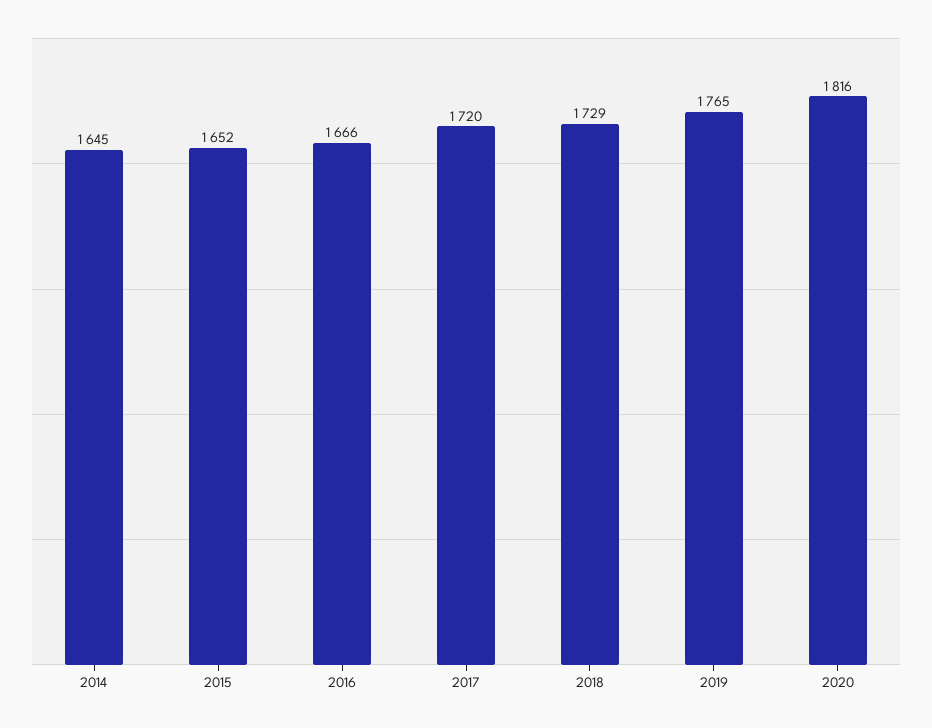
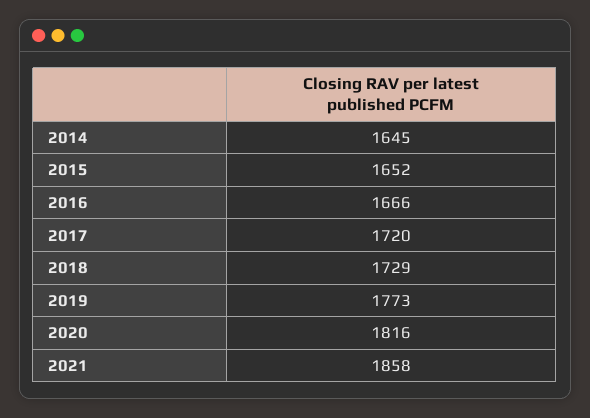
2019: 1765 -> 1773
2021: none -> 1858

